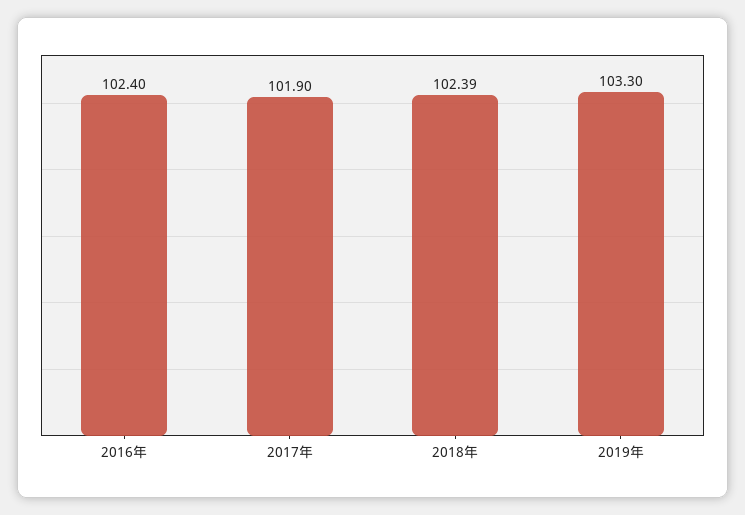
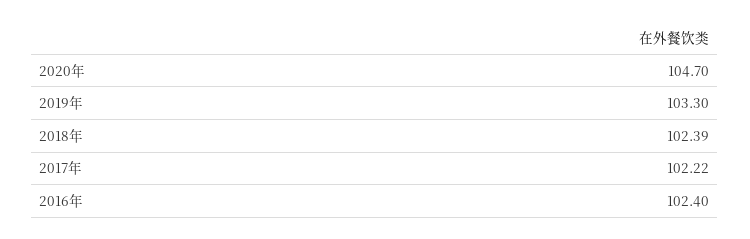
2017年: 101.9 -> 102.22
2020年: none -> 104.7

